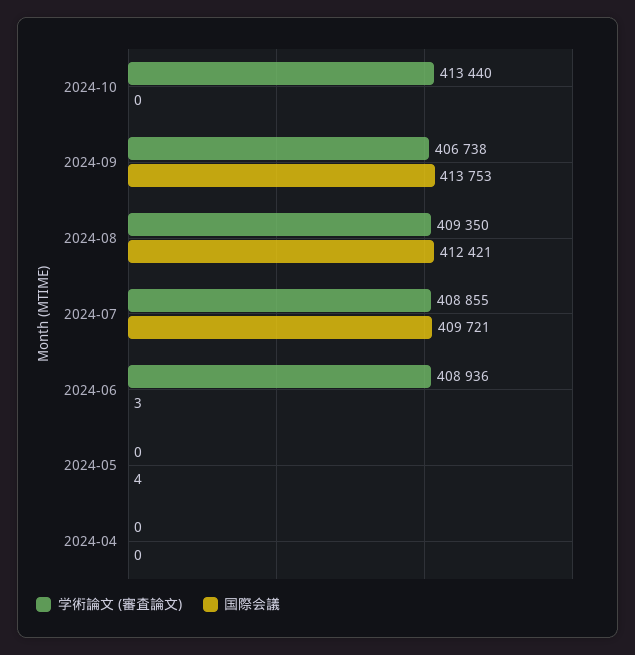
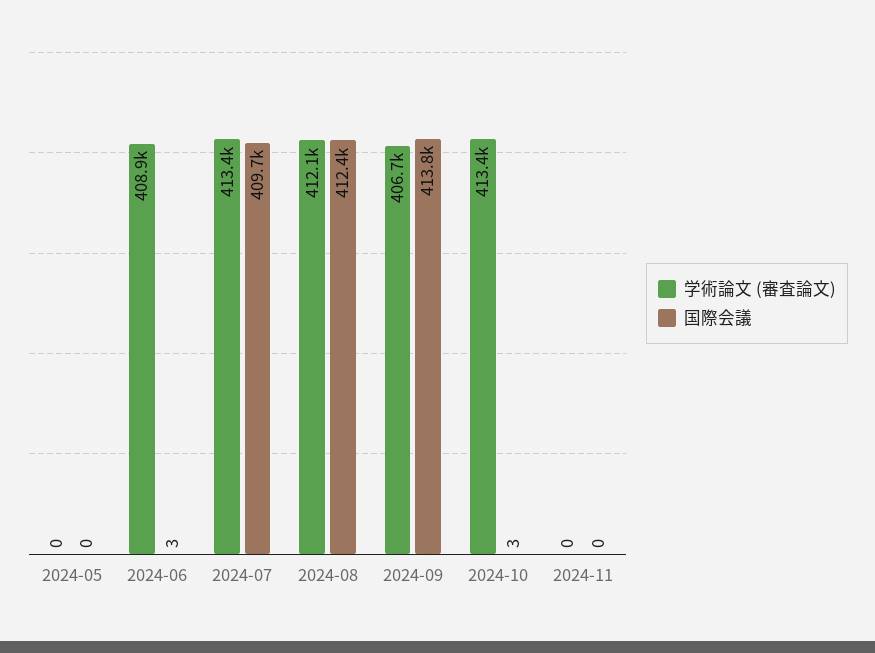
国際会議, 2024-10: 0 -> 3
学術論文 (審査論文), 2024-08: 409350 -> 412100
学術論文 (審査論文), 2024-07: 408855 -> 413400
国際会議, 2024-05: 4 -> 0
学術論文 (審査論文), 2024-04: 0 -> none
国際会議, 2024-04: 0 -> none
学術論文 (審査論文), 2024-11: none -> 0
国際会議, 2024-11: none -> 0

